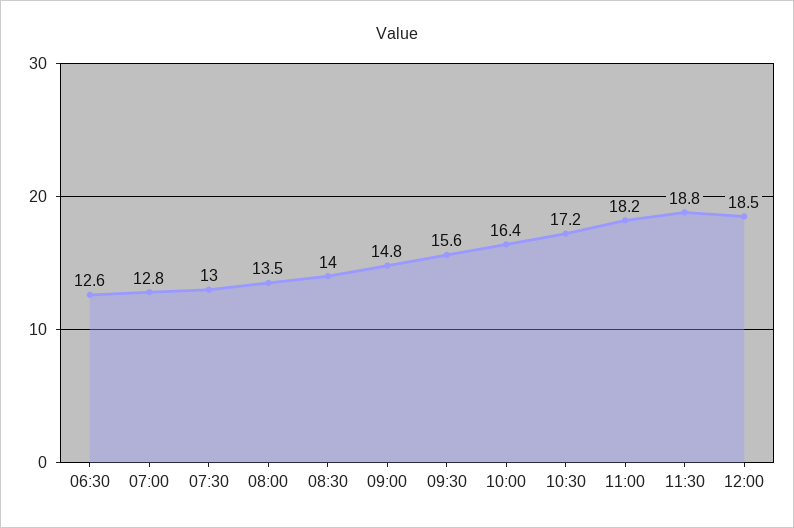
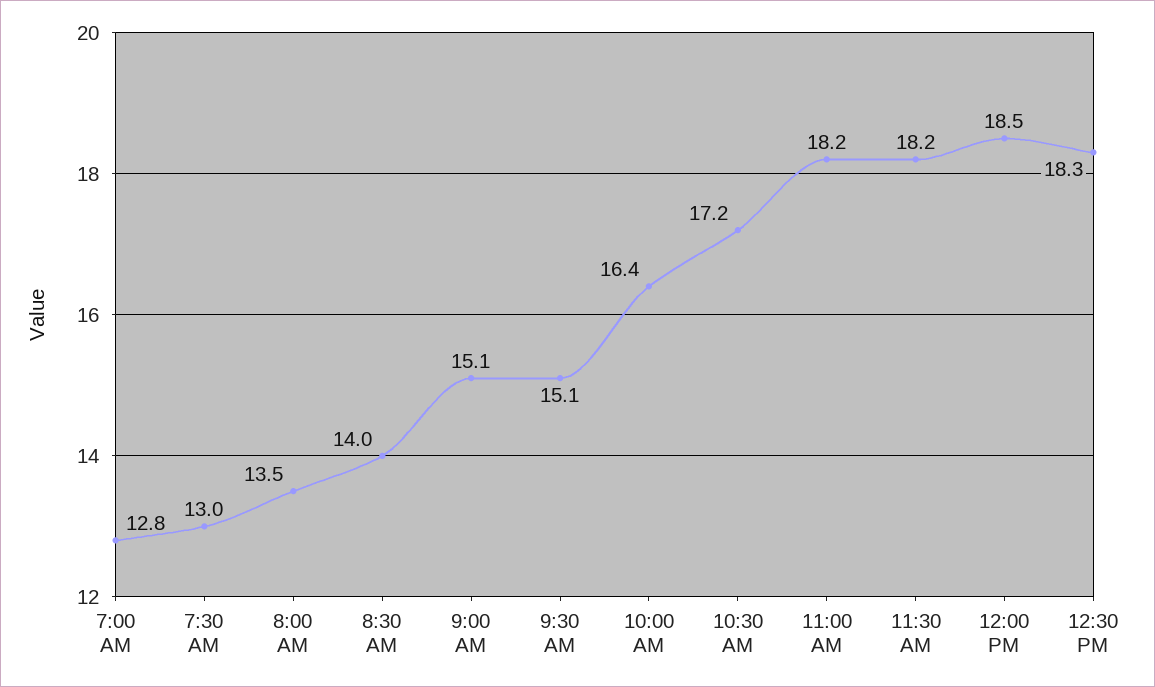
06:30: 12.6 -> none
09:00: 14.8 -> 15.1
09:30: 15.6 -> 15.1
11:30: 18.8 -> 18.2
12:30 PM: none -> 18.3

